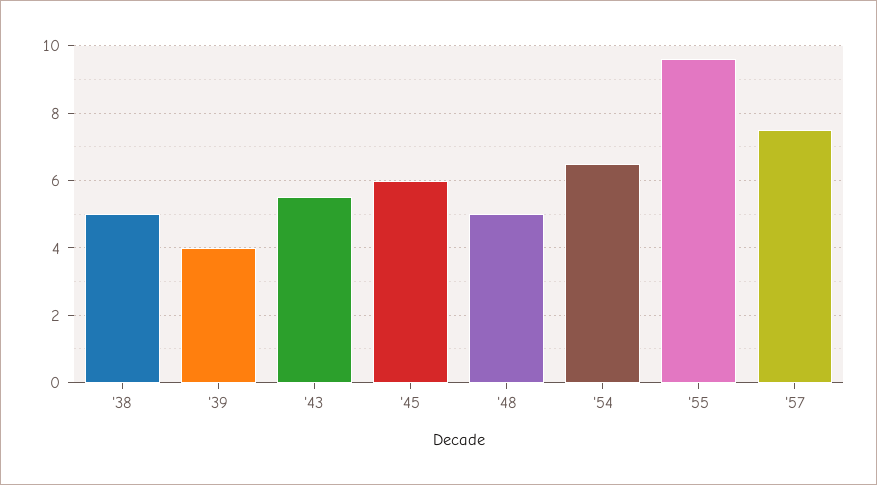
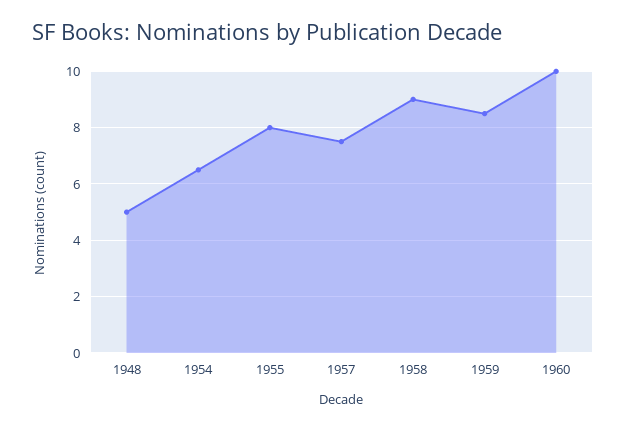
'38: 5 -> none
'39: 4 -> none
'43: 5.5 -> none
'45: 6 -> none
'55: 9.5 -> 8
1958: none -> 9
1959: none -> 8.5
1960: none -> 10

